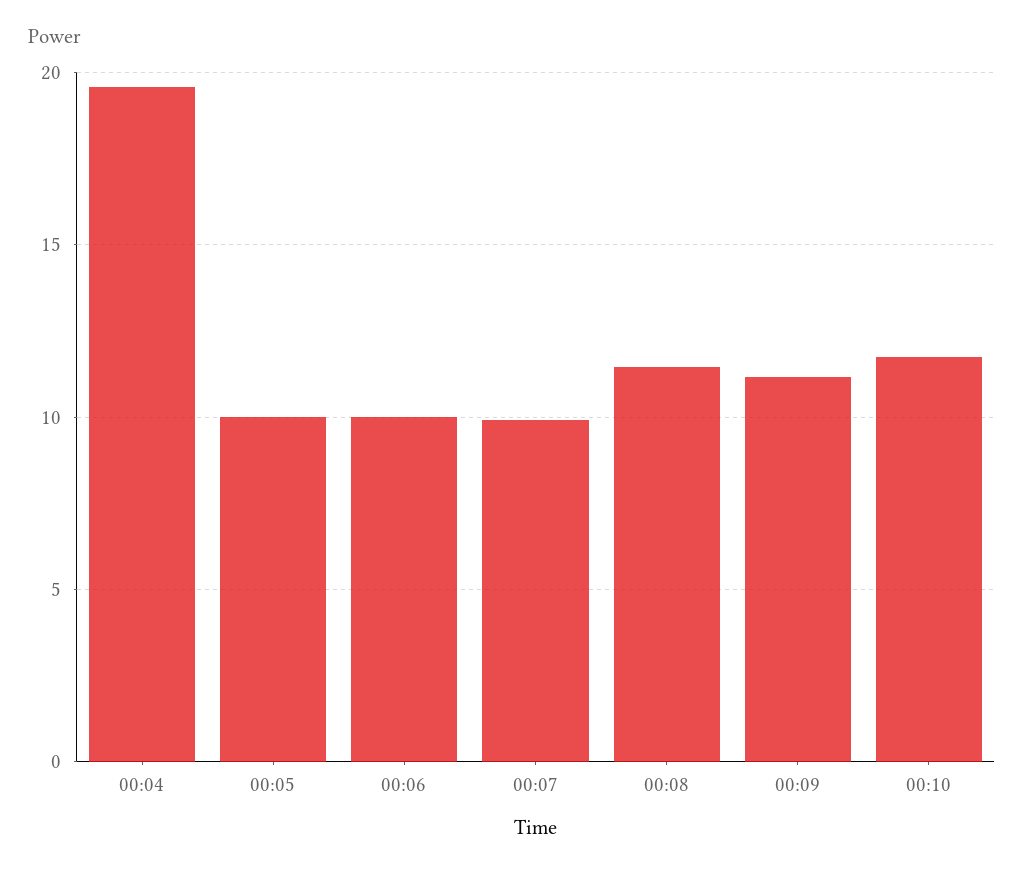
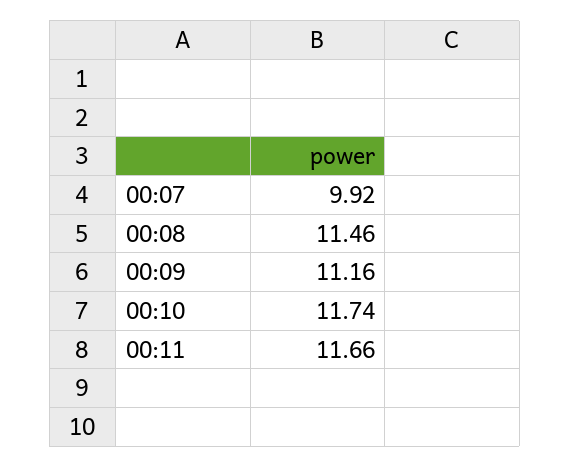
00:04: 19.5 -> none
00:05: 10 -> none
00:06: 10 -> none
00:11: none -> 11.66

